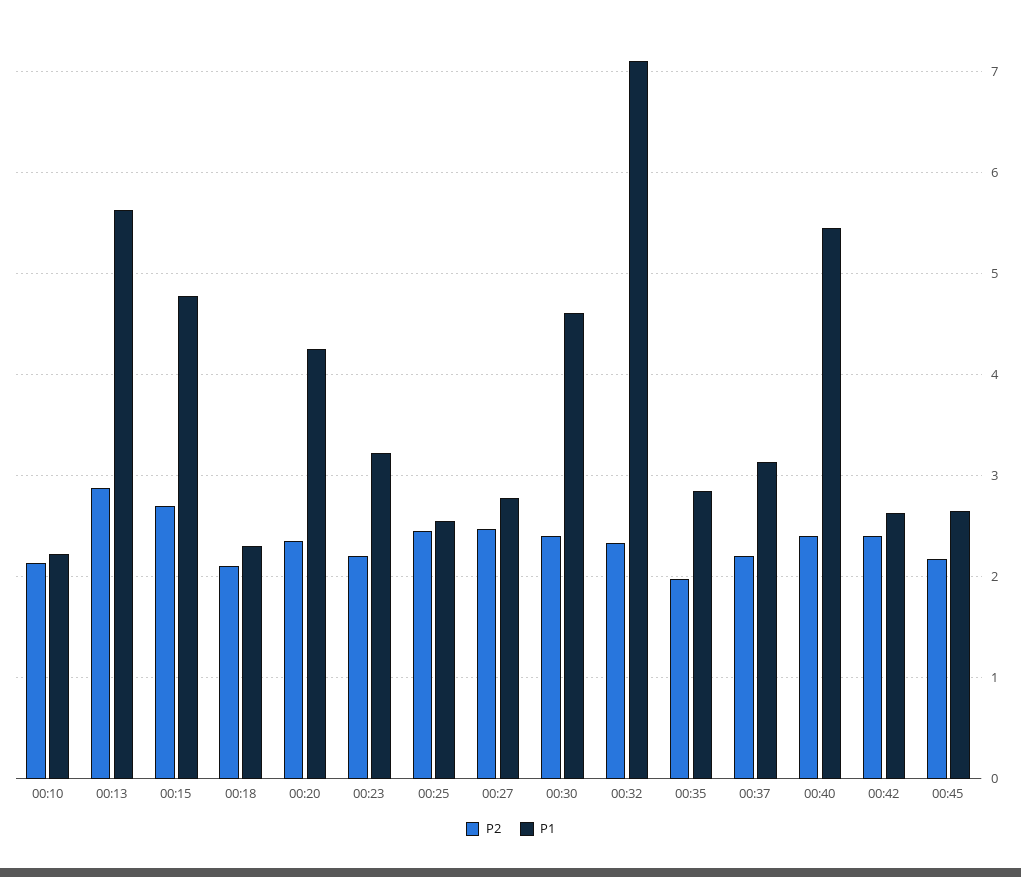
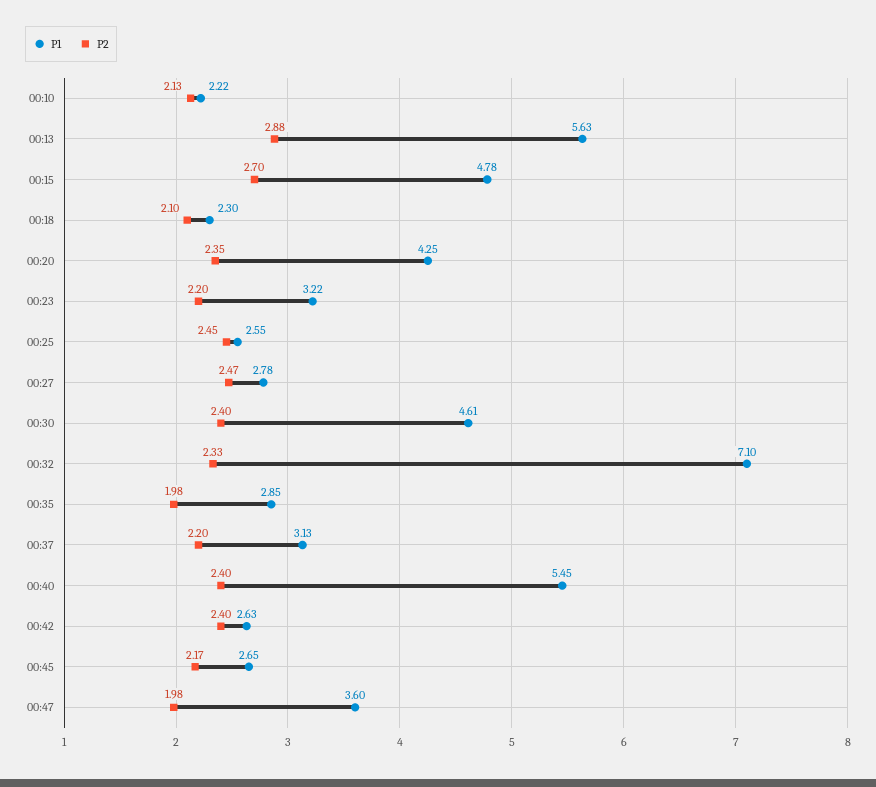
P1, 00:47: none -> 3.6
P2, 00:47: none -> 1.98

